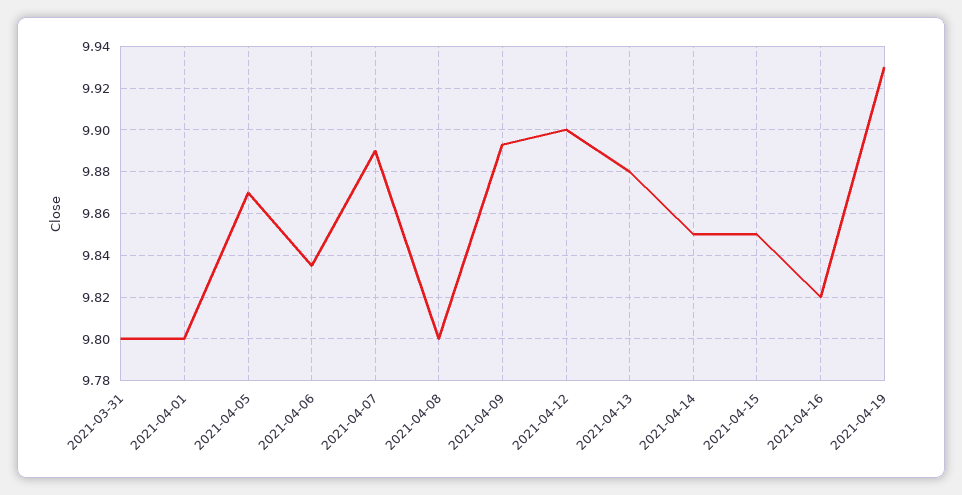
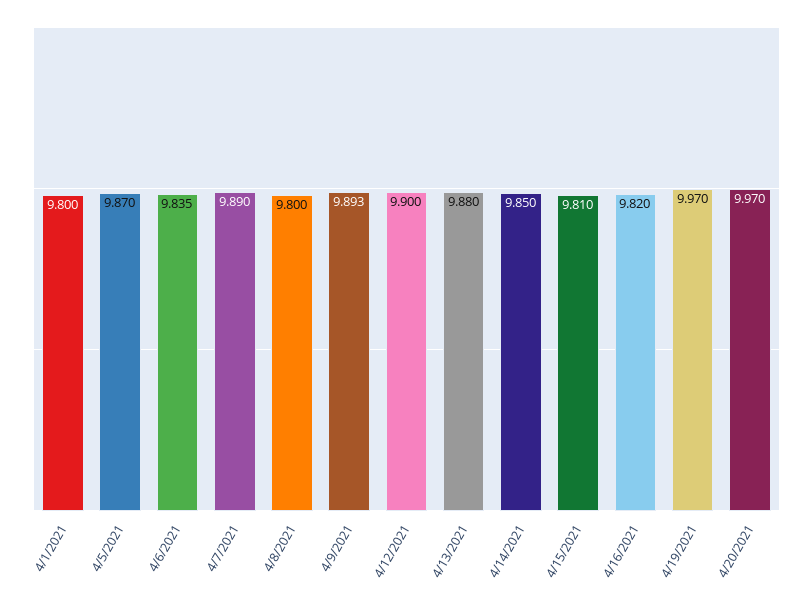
2021-03-31: 9.8 -> none
2021-04-15: 9.85 -> 9.81
2021-04-19: 9.93 -> 9.97
4/20/2021: none -> 9.97

